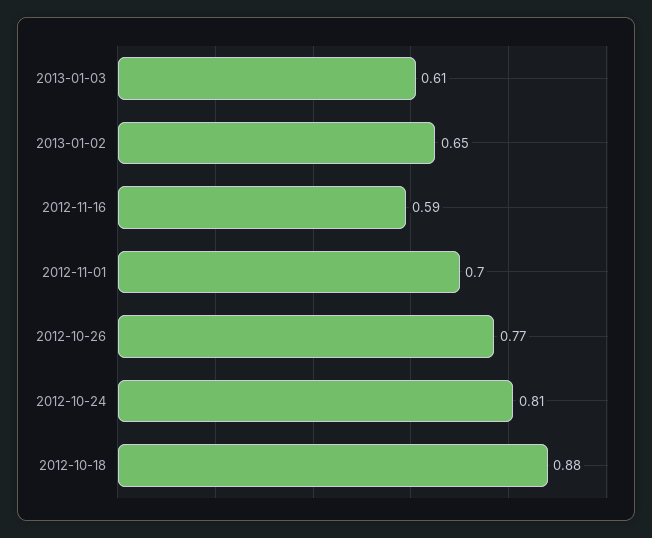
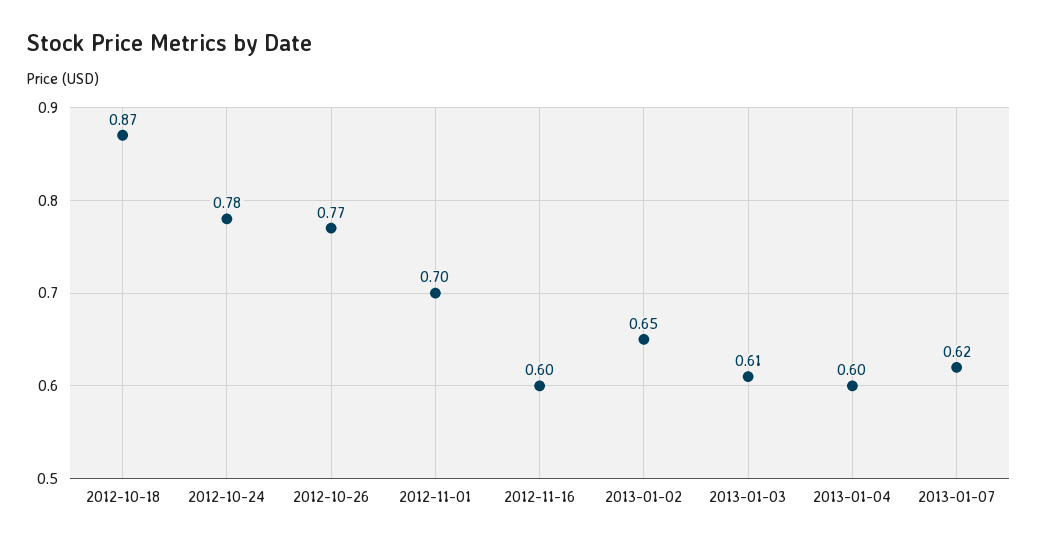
2012-11-16: 0.59 -> 0.6
2012-10-24: 0.81 -> 0.78
2012-10-18: 0.88 -> 0.87
2013-01-04: none -> 0.6
2013-01-07: none -> 0.62

